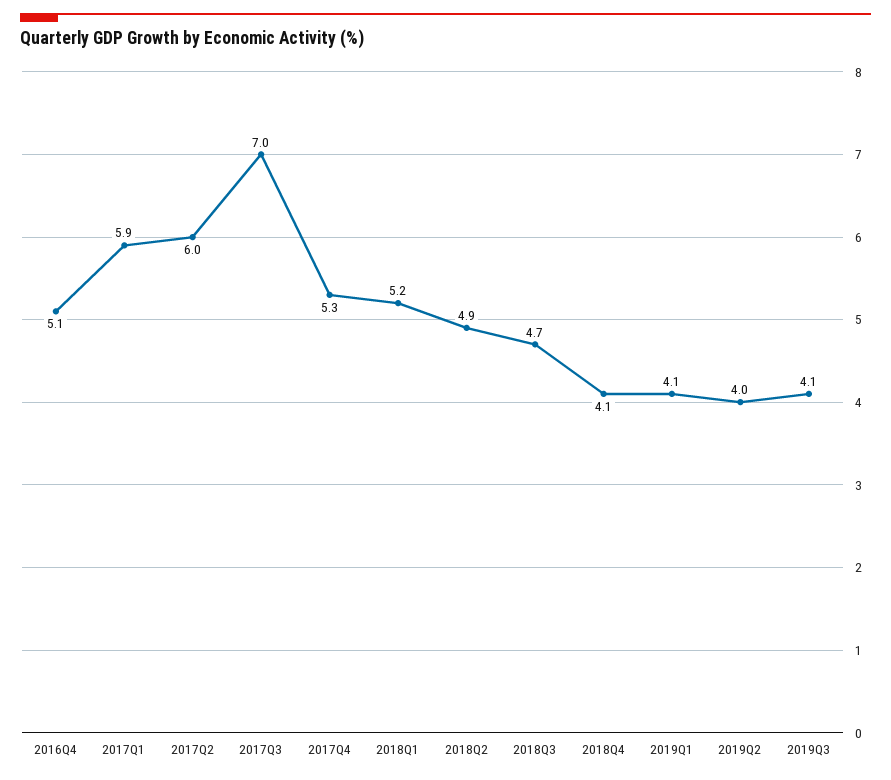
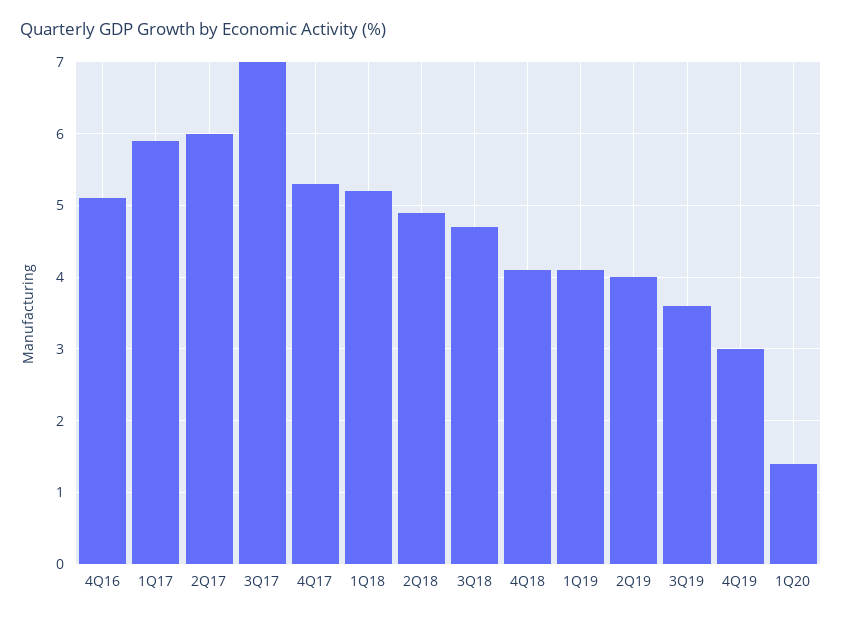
2019Q3: 4.1 -> 3.6
4Q19: none -> 3
1Q20: none -> 1.4

